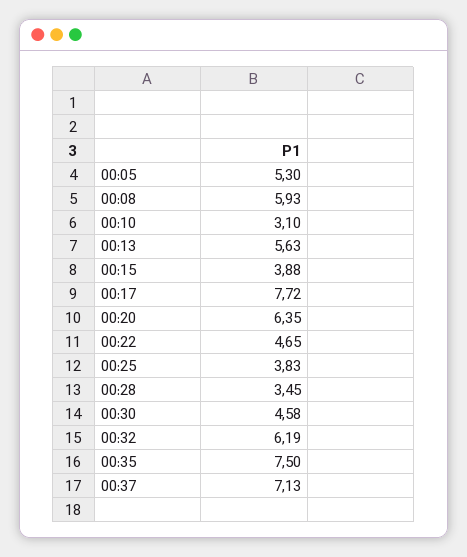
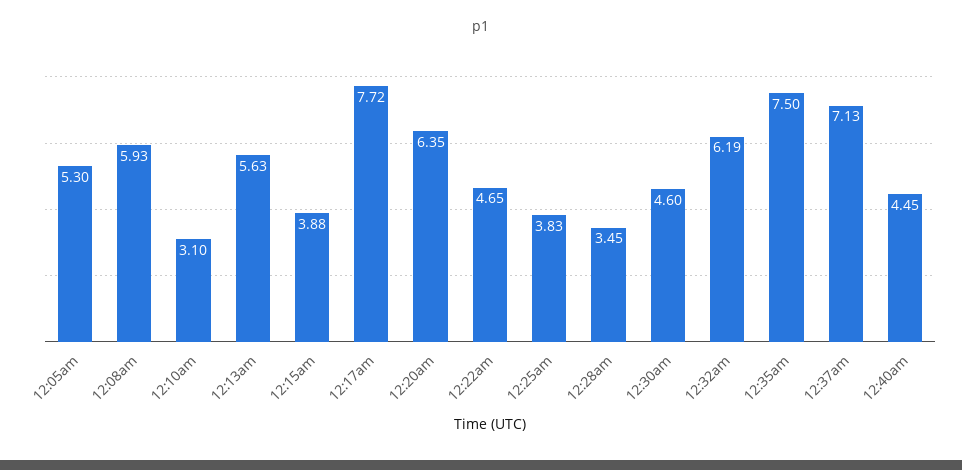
00:30: 4.58 -> 4.6
12:40am: none -> 4.45

